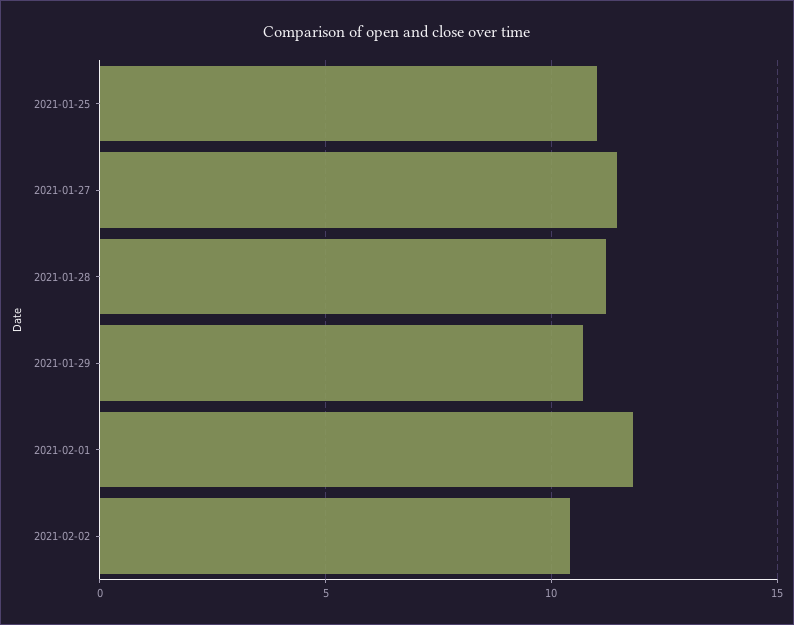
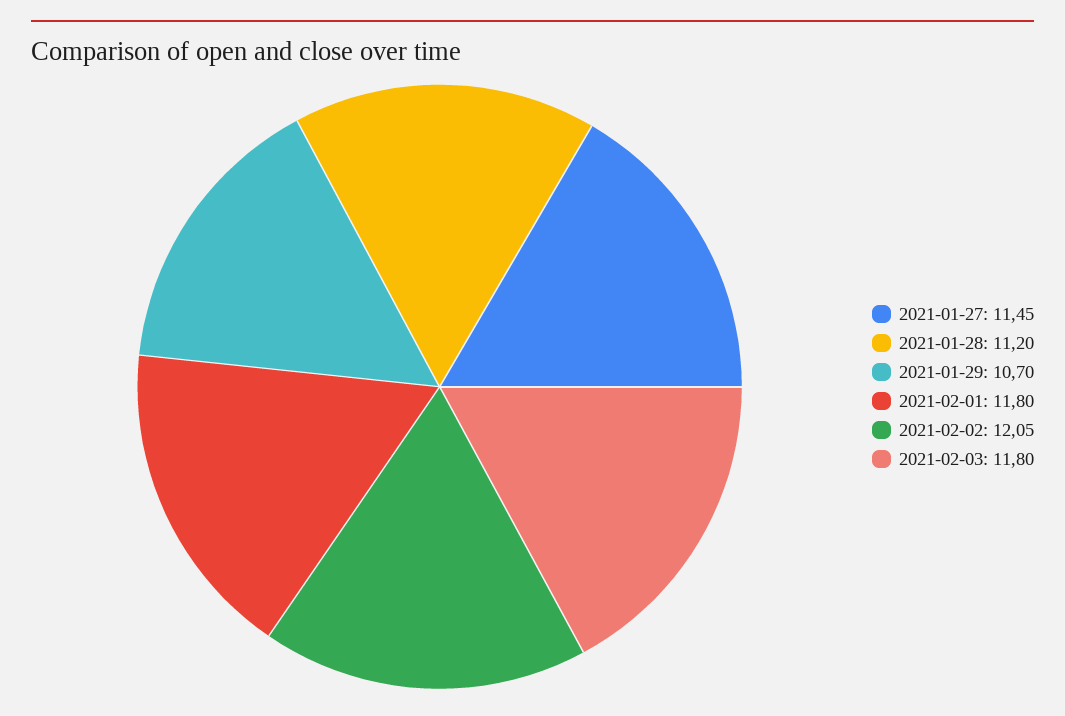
2021-01-25: 11 -> none
2021-02-02: 10.5 -> 12.05
2021-02-03: none -> 11.8

